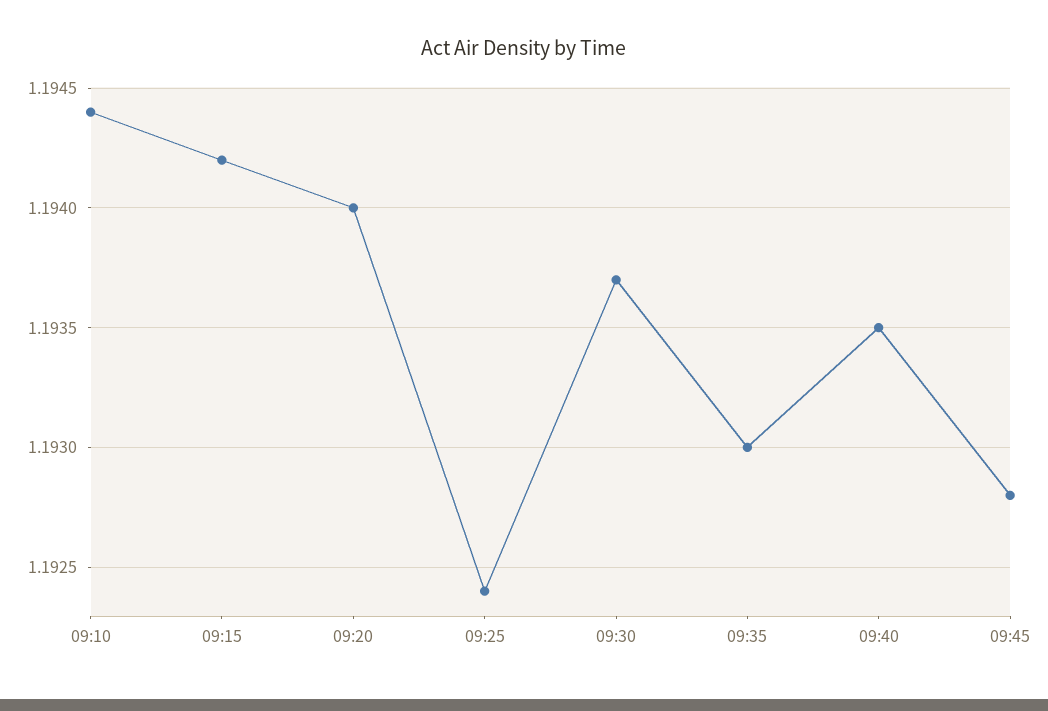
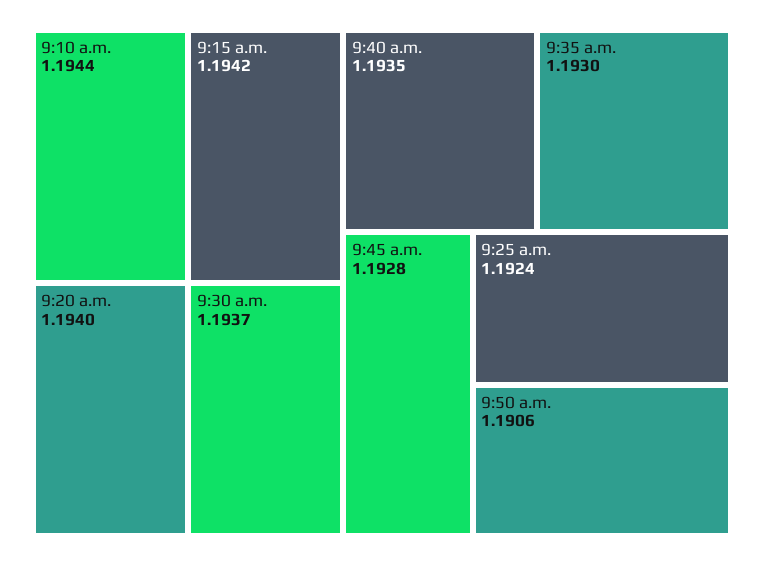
9:50 a.m.: none -> 1.1906

